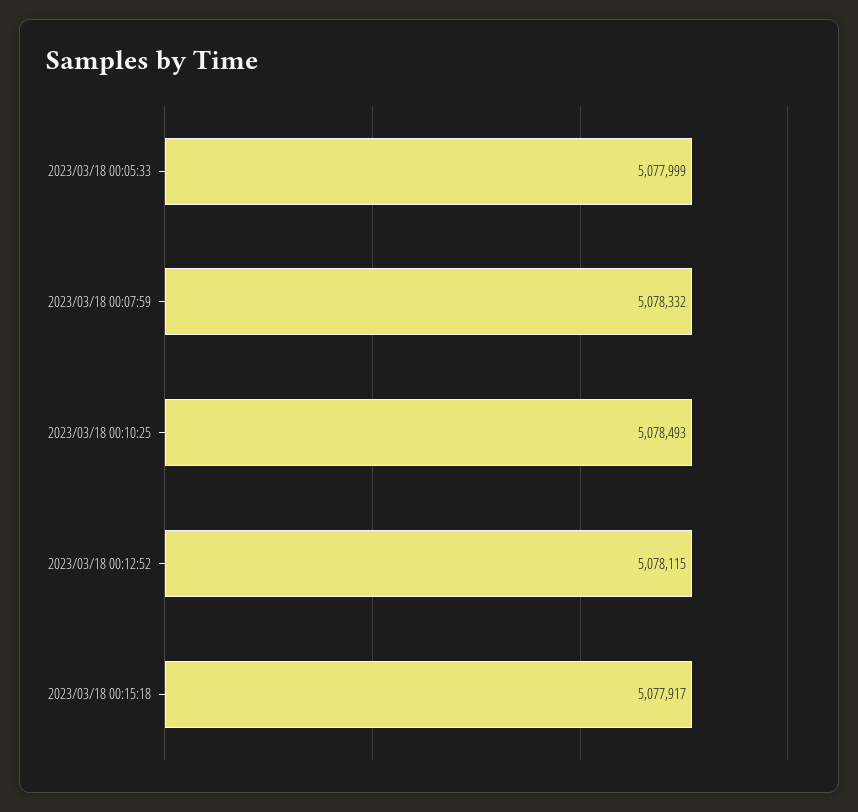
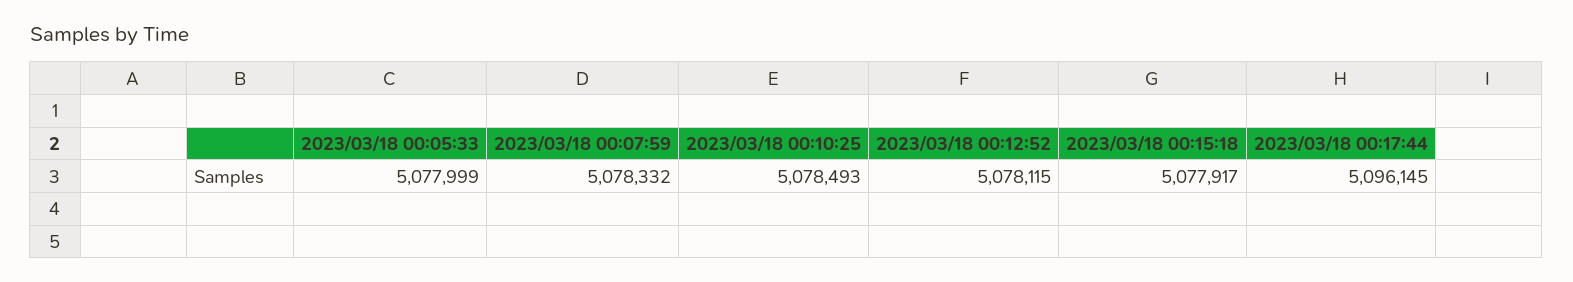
2023/03/18 00:17:44: none -> 5096145

